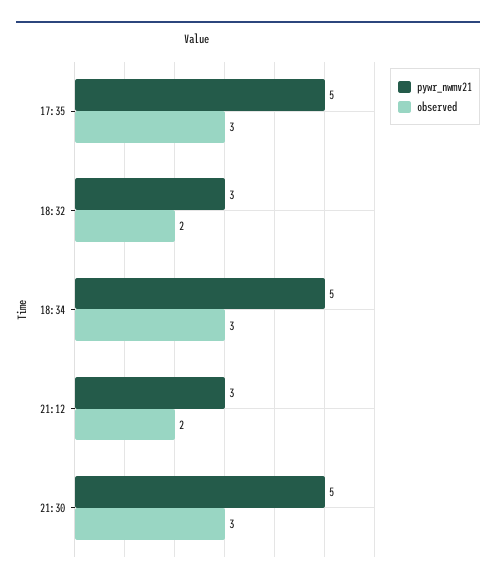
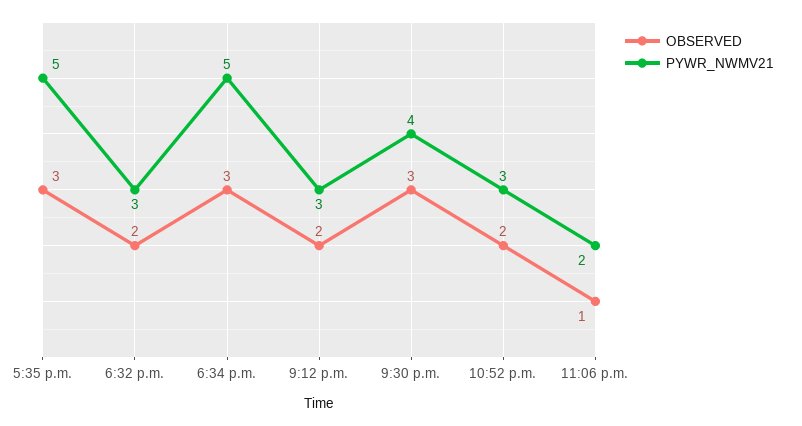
pywr_nwmv21, 21:30: 5 -> 4
observed, 10:52 p.m.: none -> 2
pywr_nwmv21, 10:52 p.m.: none -> 3
observed, 11:06 p.m.: none -> 1
pywr_nwmv21, 11:06 p.m.: none -> 2

